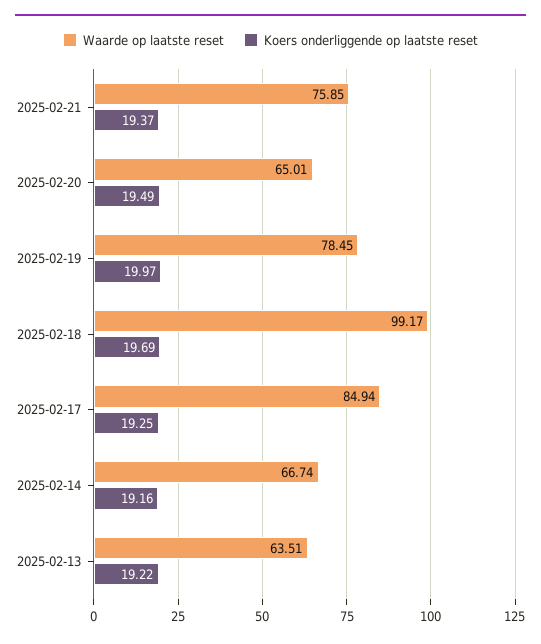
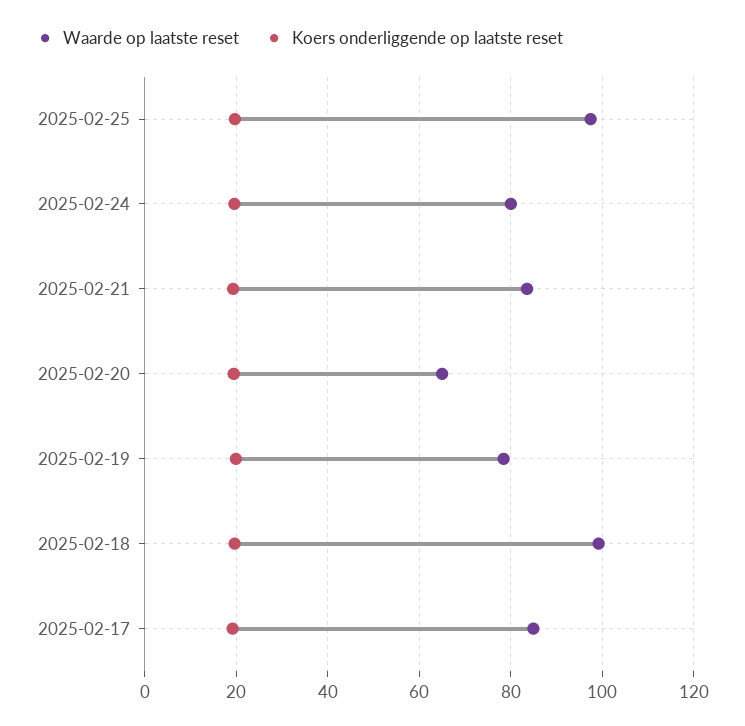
Waarde op laatste reset, 2025-02-21: 75.85 -> 84
Waarde op laatste reset, 2025-02-14: 66.74 -> none
Koers onderliggende op laatste reset, 2025-02-14: 19.16 -> none
Waarde op laatste reset, 2025-02-13: 63.51 -> none
Koers onderliggende op laatste reset, 2025-02-13: 19.22 -> none
Waarde op laatste reset, 2025-02-25: none -> 98
Koers onderliggende op laatste reset, 2025-02-25: none -> 20
Waarde op laatste reset, 2025-02-24: none -> 80
Koers onderliggende op laatste reset, 2025-02-24: none -> 20

